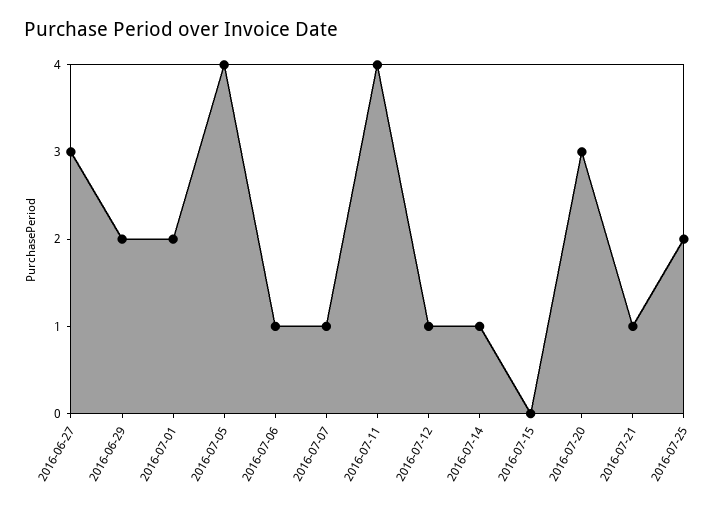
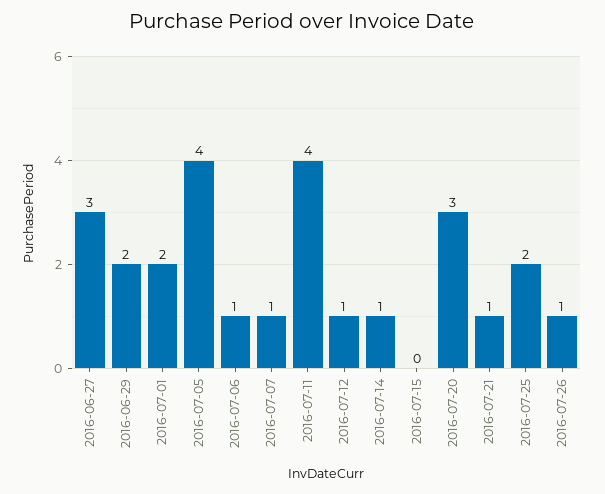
2016-07-26: none -> 1

